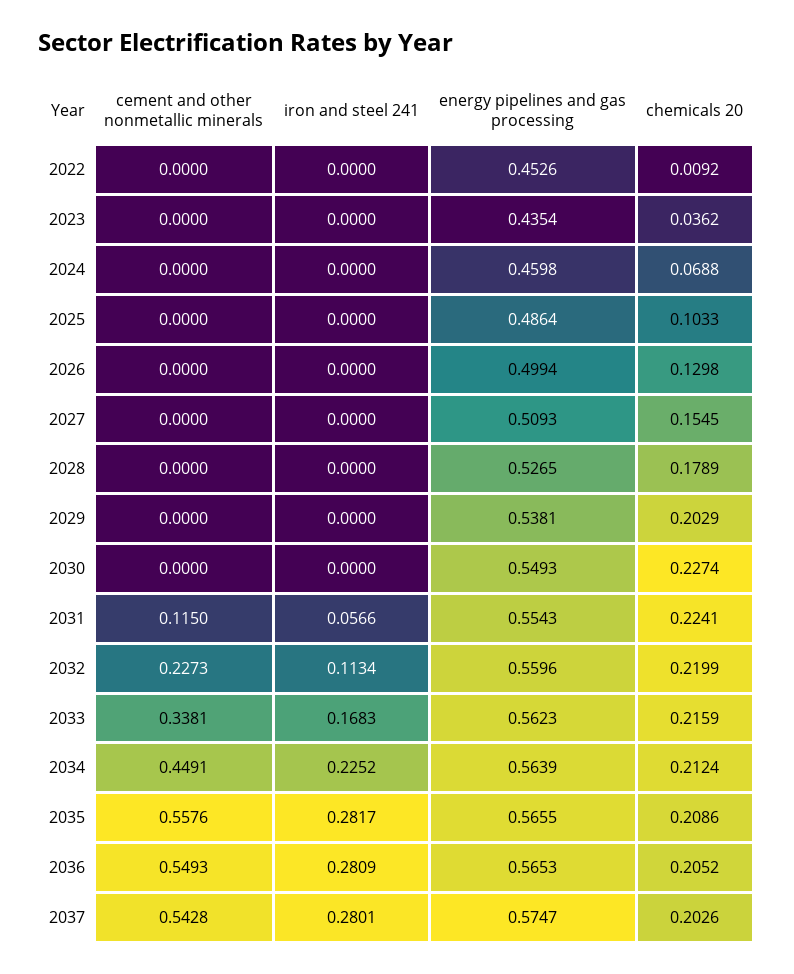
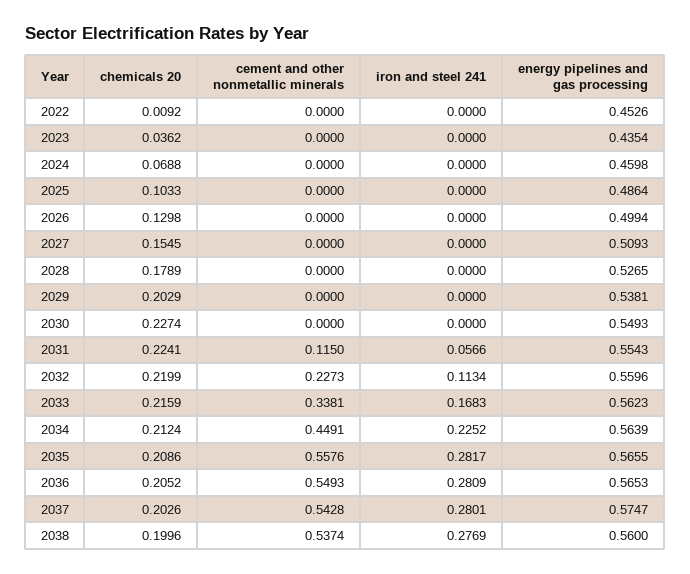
chemicals 20, 2038: none -> 0.1996
cement and other nonmetallic minerals, 2038: none -> 0.5374
iron and steel 241, 2038: none -> 0.2769
energy pipelines and gas processing, 2038: none -> 0.56

